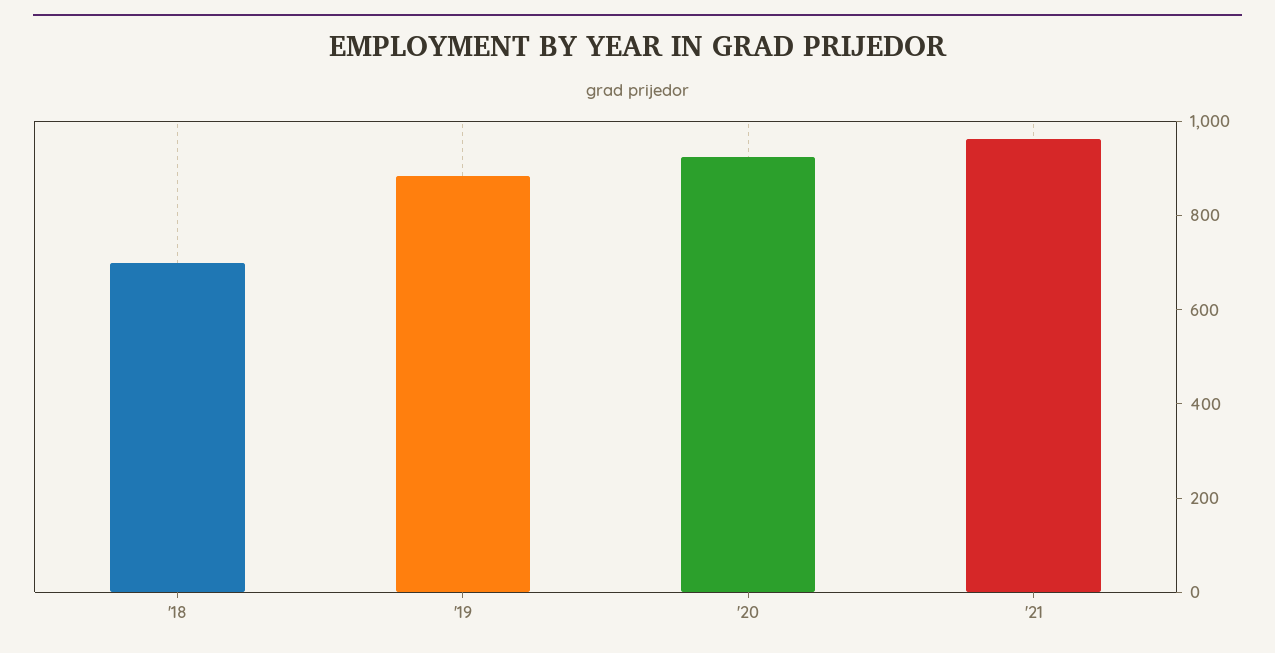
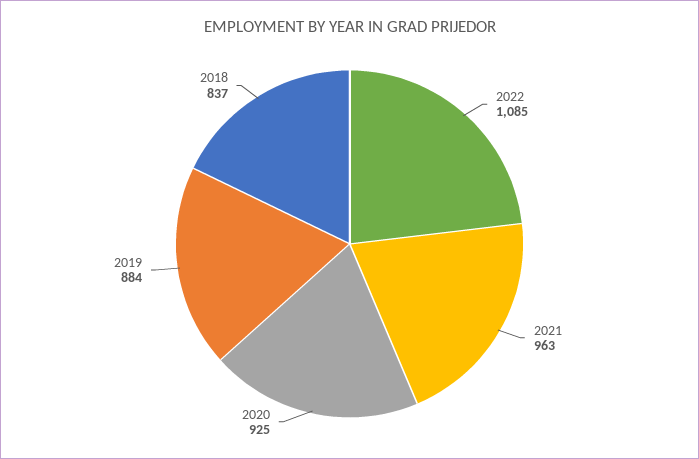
'18: 700 -> 837
2022: none -> 1085

